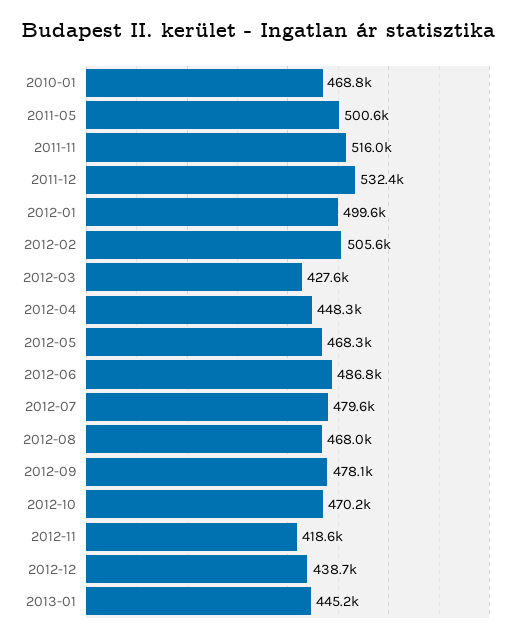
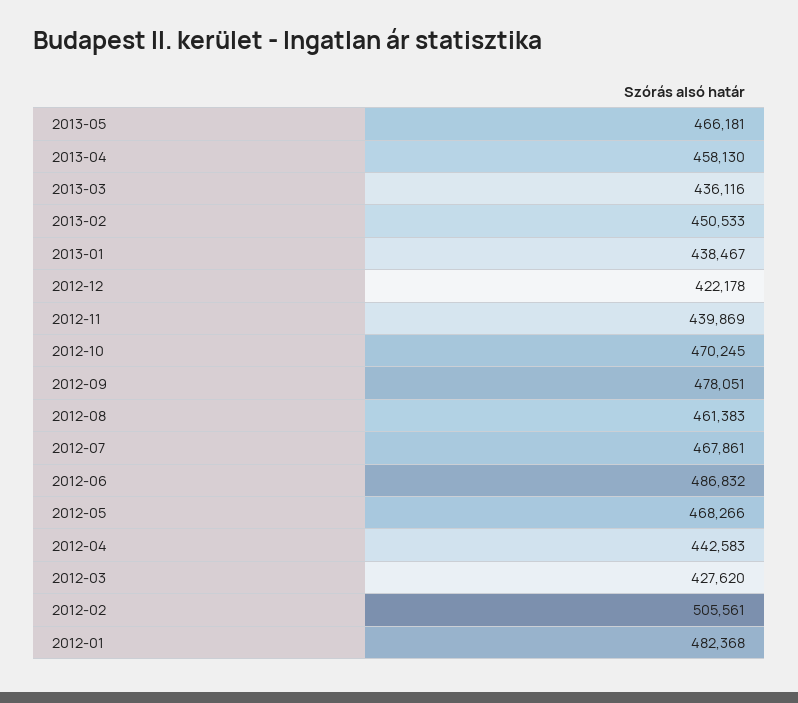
2010-01: 468800 -> none
2011-05: 500600 -> none
2011-11: 516000 -> none
2011-12: 532400 -> none
2012-01: 499600 -> 482368
2012-04: 448300 -> 442583
2012-07: 479600 -> 467861
2012-08: 468000 -> 461383
2012-11: 418600 -> 439869
2012-12: 438700 -> 422178
2013-01: 445200 -> 438467
2013-05: none -> 466181
2013-04: none -> 458130
2013-03: none -> 436116
2013-02: none -> 450533

